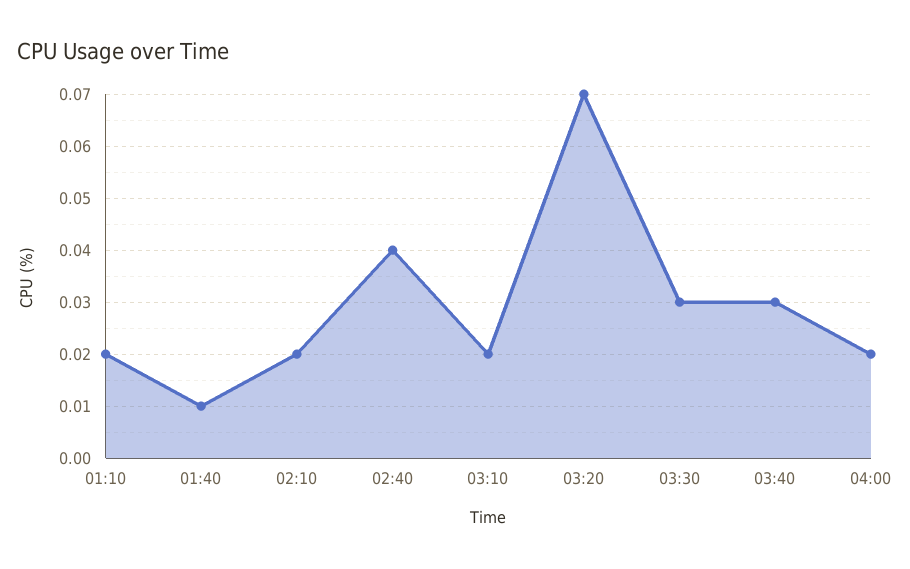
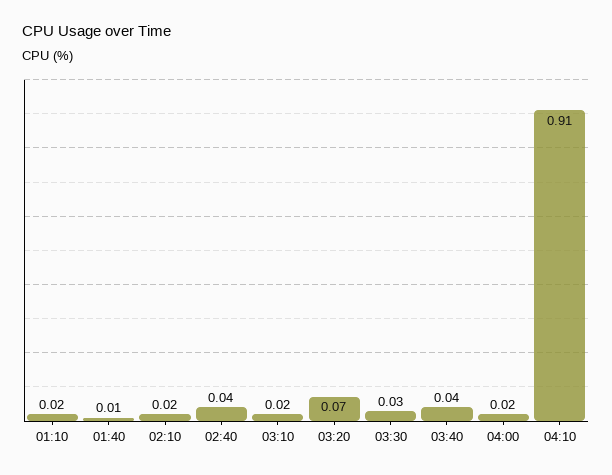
03:40: 0.03 -> 0.04
04:10: none -> 0.91

